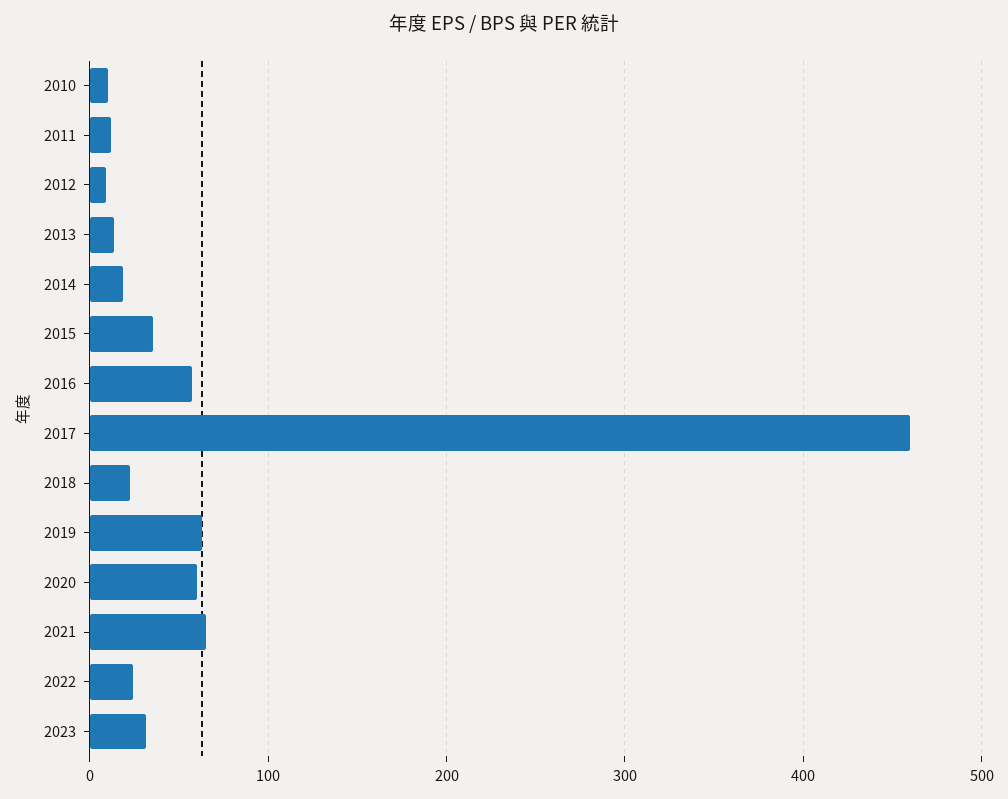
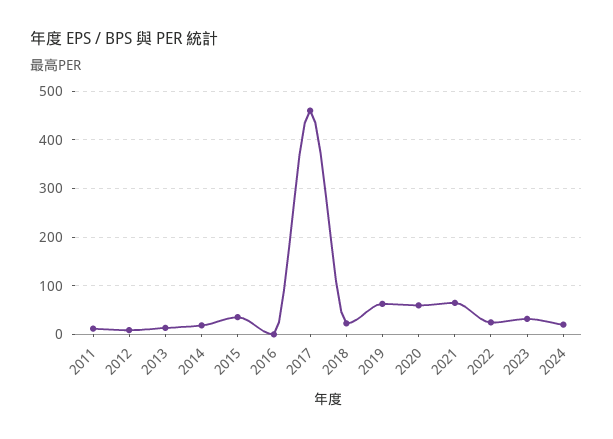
2010: 10 -> none
2016: 60 -> 0
2024: none -> 20

